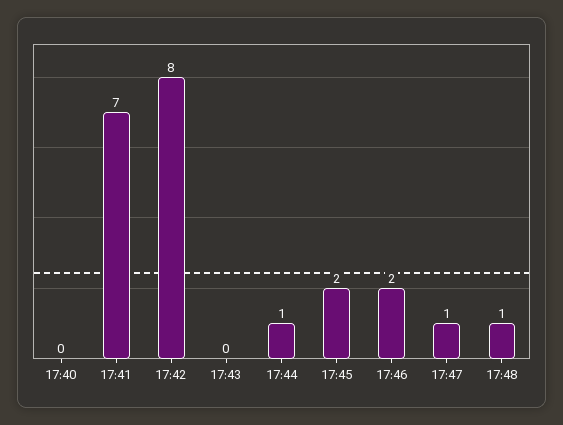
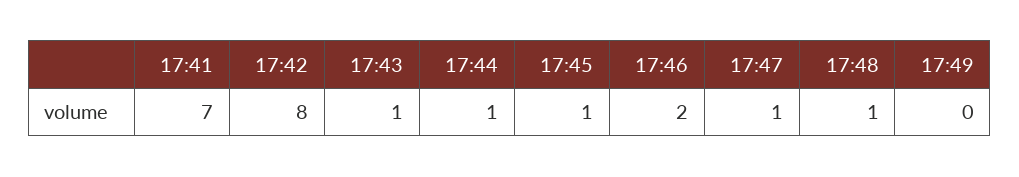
17:40: 0 -> none
17:43: 0 -> 1
17:45: 2 -> 1
17:49: none -> 0

